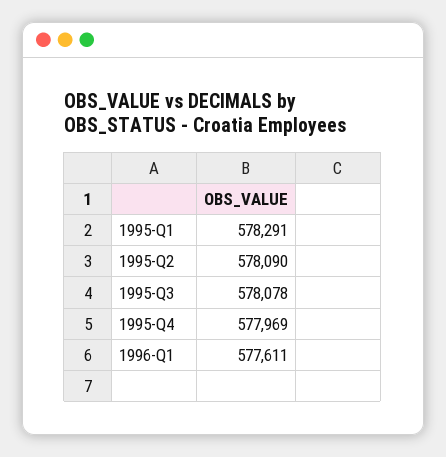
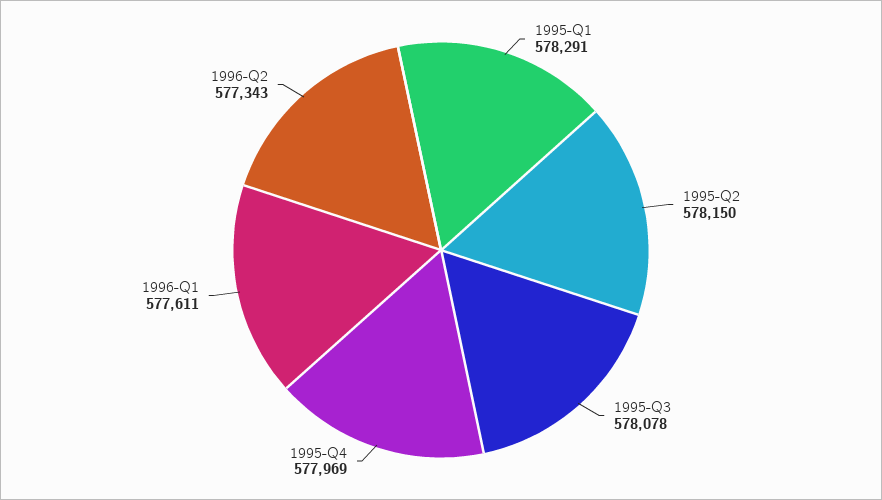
1995-Q2: 578090 -> 578150
1996-Q2: none -> 577343

